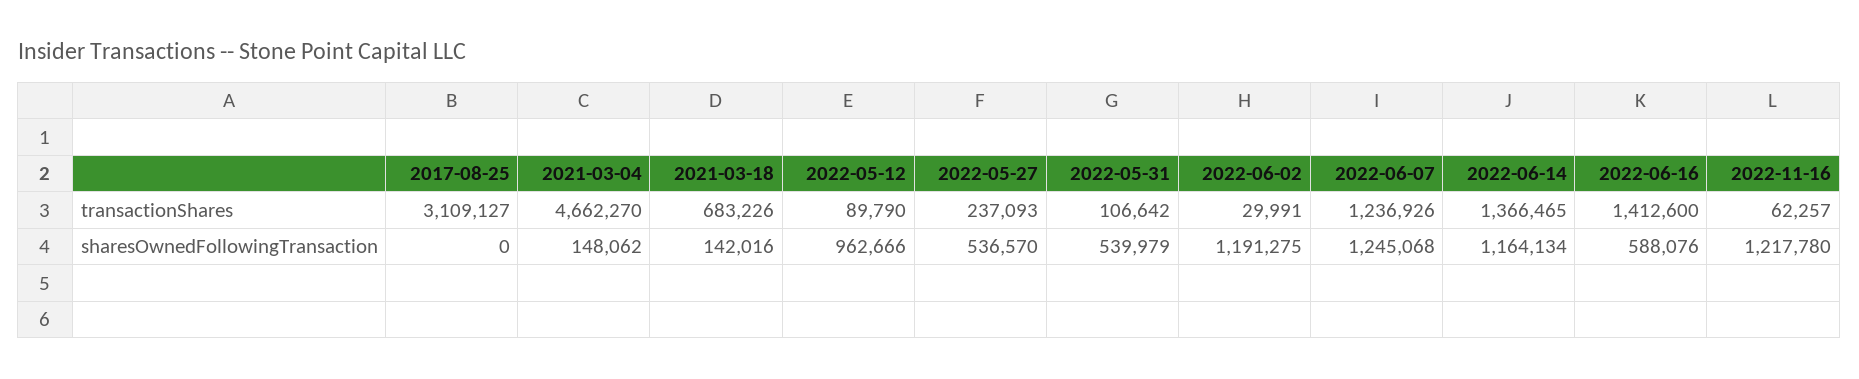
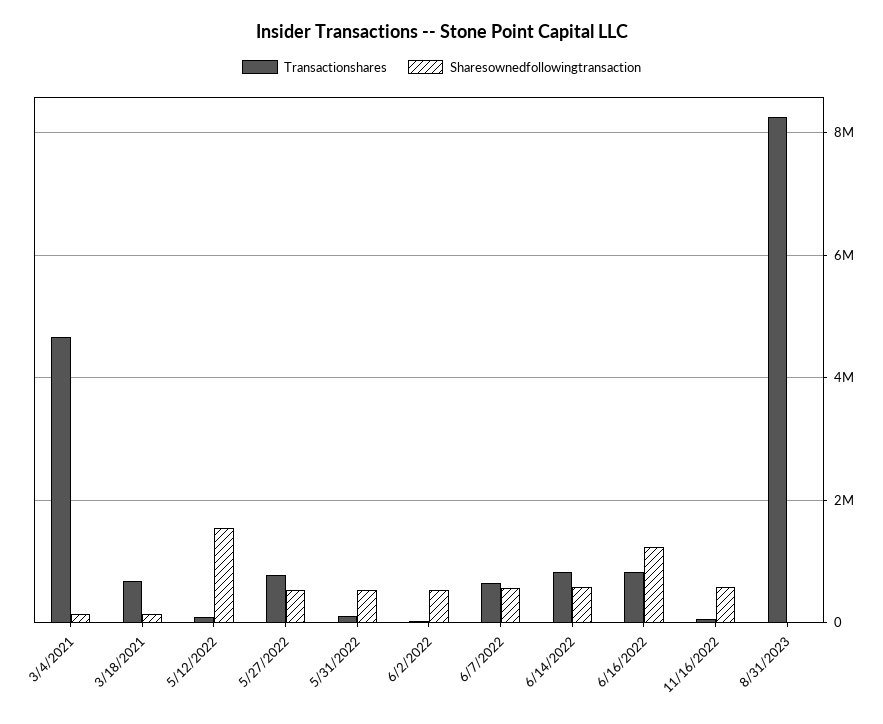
transactionShares, 2017-08-25: 3109127 -> none
transactionShares, 2022-05-27: 237093 -> 800000
transactionShares, 2022-06-07: 1236926 -> 600000
transactionShares, 2022-06-14: 1366465 -> 800000
transactionShares, 2022-06-16: 1412600 -> 800000
sharesOwnedFollowingTransaction, 2017-08-25: 0 -> none
sharesOwnedFollowingTransaction, 2022-05-12: 962666 -> 1600000
sharesOwnedFollowingTransaction, 2022-06-02: 1191275 -> 600000
sharesOwnedFollowingTransaction, 2022-06-07: 1245068 -> 600000
sharesOwnedFollowingTransaction, 2022-06-14: 1164134 -> 600000
sharesOwnedFollowingTransaction, 2022-06-16: 588076 -> 1200000
sharesOwnedFollowingTransaction, 2022-11-16: 1217780 -> 600000
transactionShares, 8/31/2023: none -> 8200000
sharesOwnedFollowingTransaction, 8/31/2023: none -> 0

